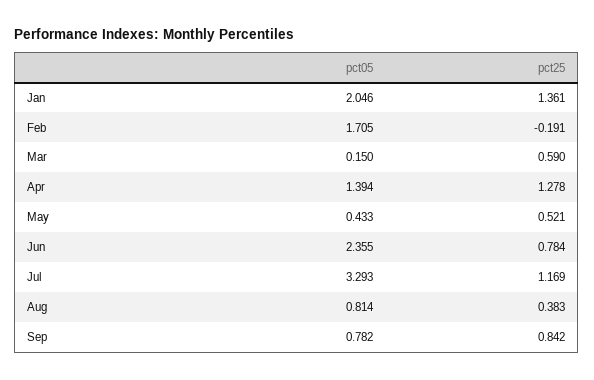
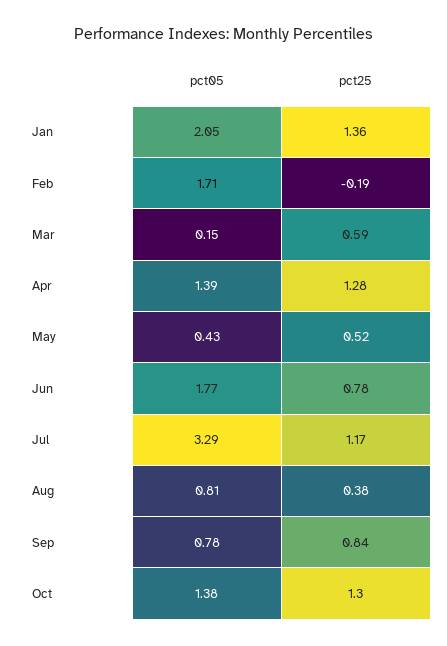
pct05, Jun: 2.355 -> 1.77
pct05, Oct: none -> 1.38
pct25, Oct: none -> 1.3

